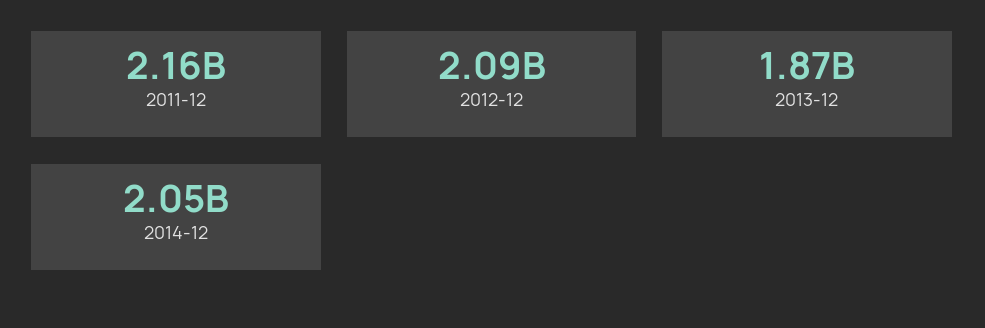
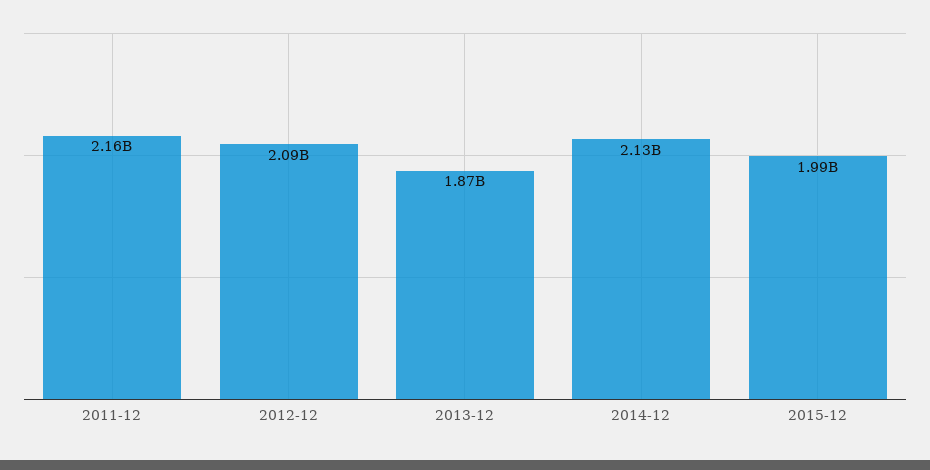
2014-12: 2050000000 -> 2130000000
2015-12: none -> 1990000000

